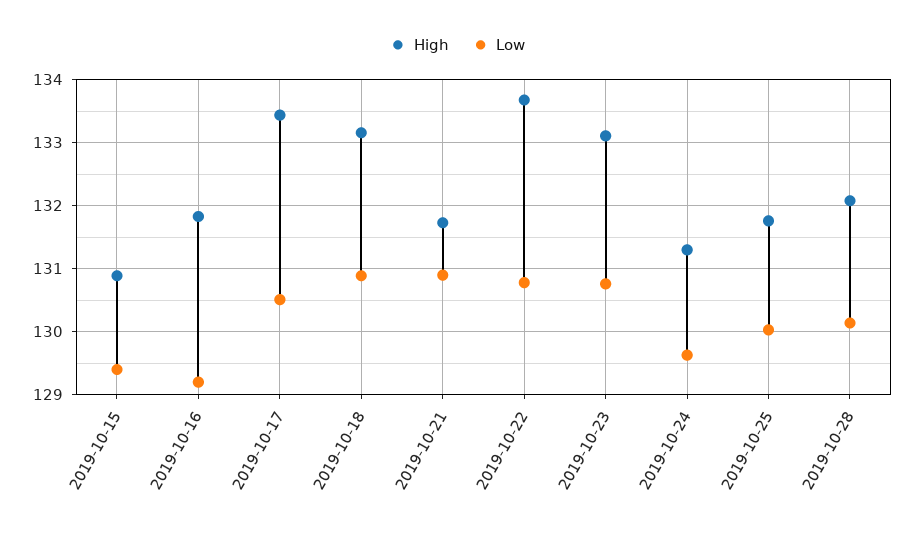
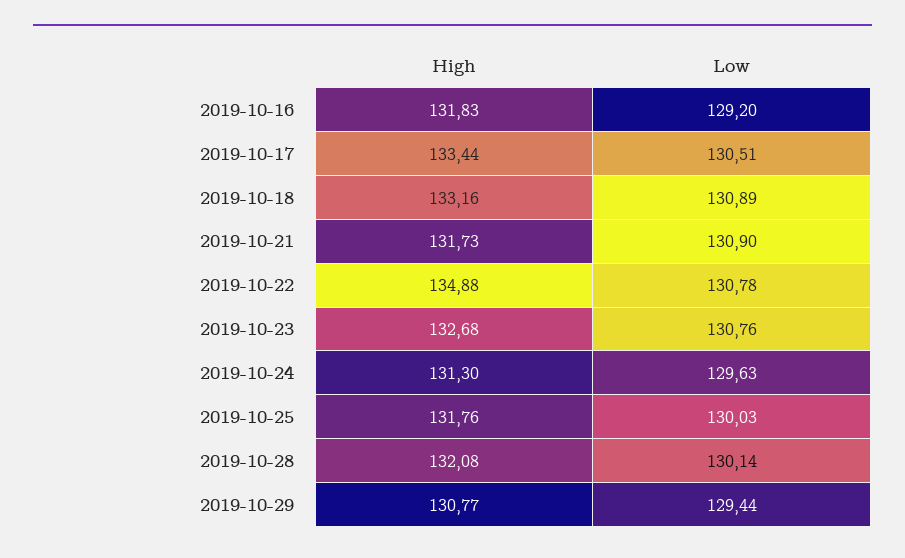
High, 2019-10-15: 130.9 -> none
Low, 2019-10-15: 129.4 -> none
High, 2019-10-22: 133.7 -> 134.88
High, 2019-10-23: 133.1 -> 132.68
High, 2019-10-29: none -> 130.77
Low, 2019-10-29: none -> 129.44

